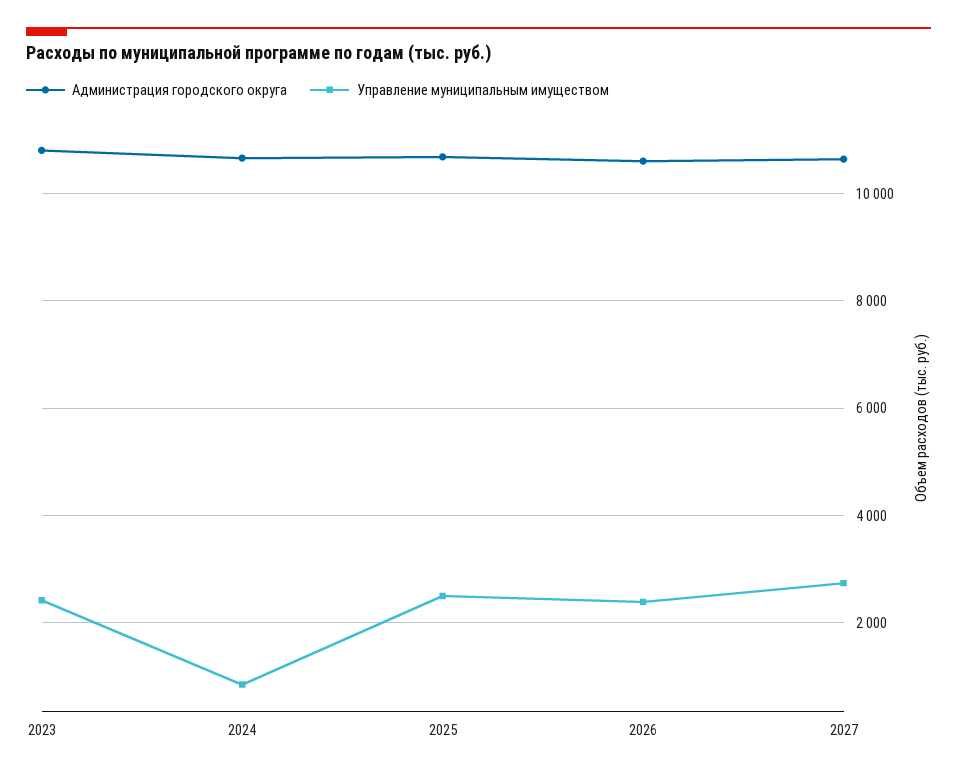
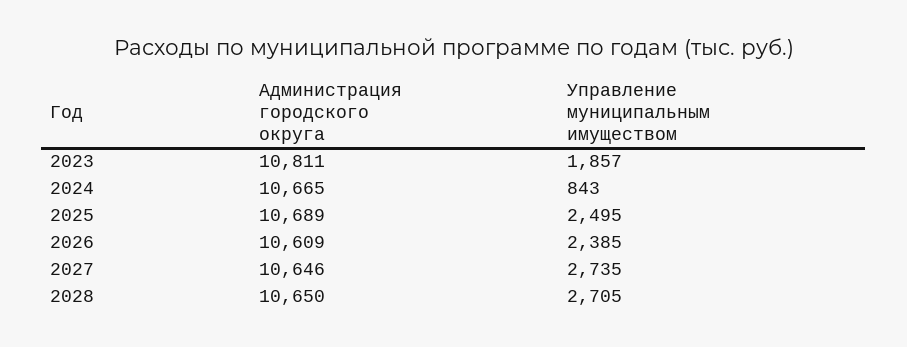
Управление муниципальным имуществом, 2023: 2400 -> 1857
Администрация городского округа, 2028: none -> 10650
Управление муниципальным имуществом, 2028: none -> 2705

